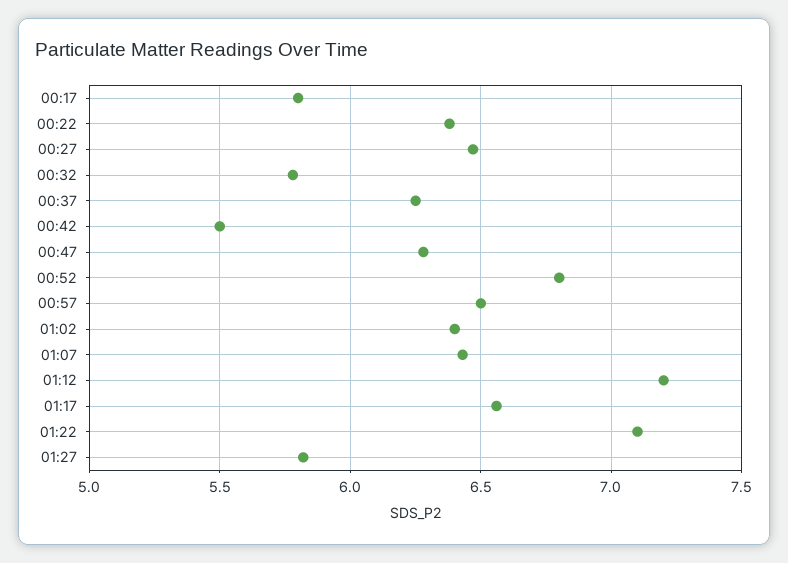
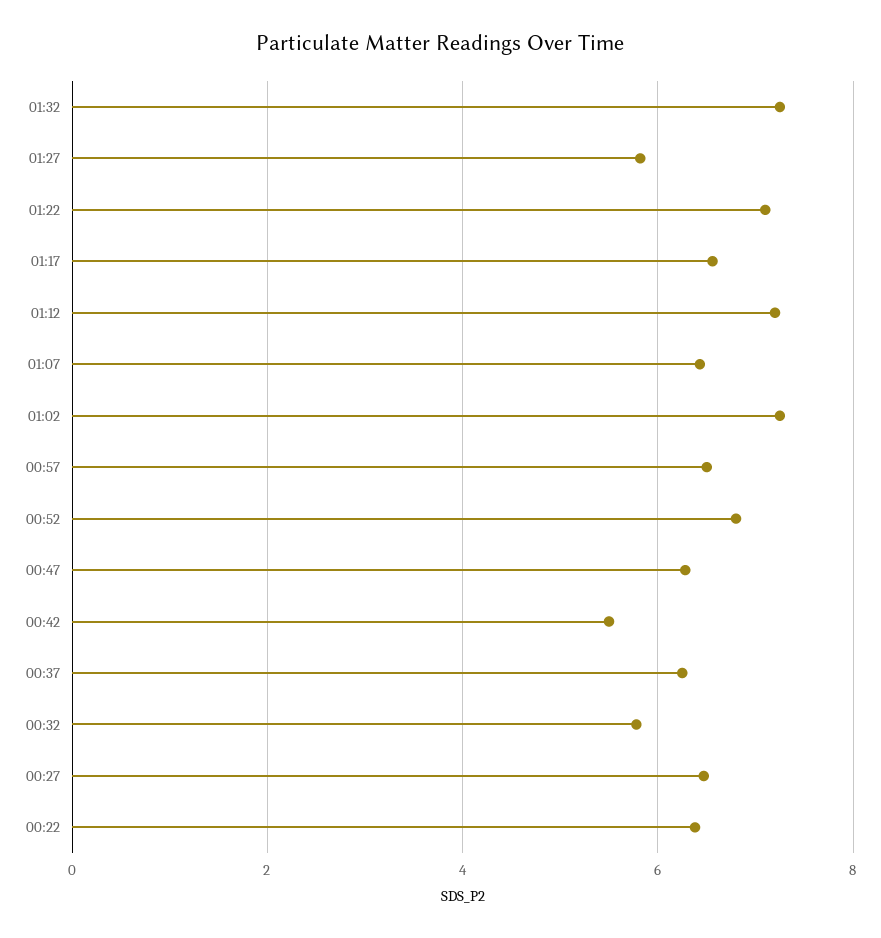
00:17: 5.8 -> none
01:02: 6.4 -> 7.2
01:32: none -> 7.2

